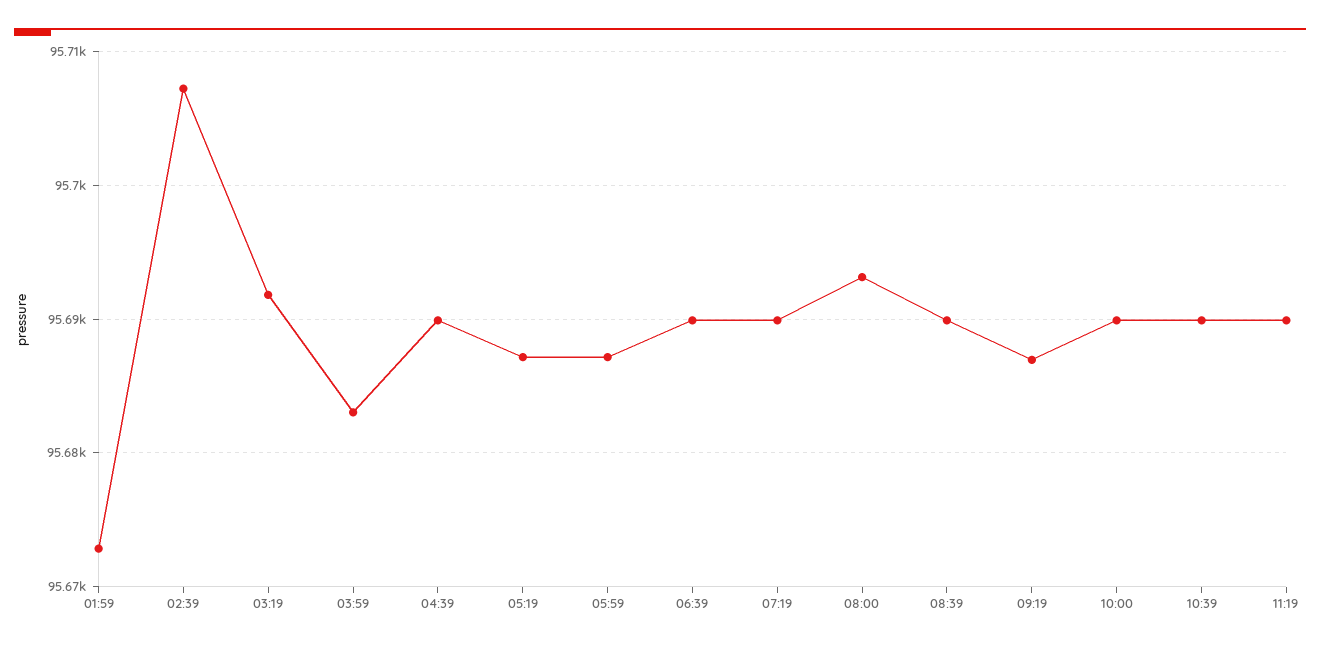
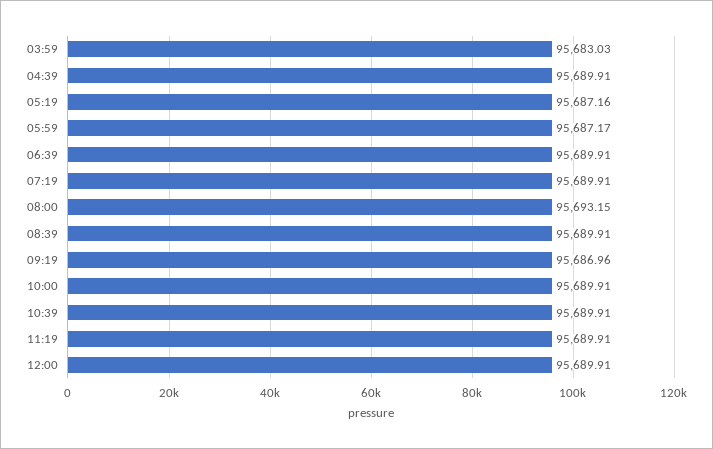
01:59: 95673 -> none
02:39: 95707 -> none
03:19: 95692 -> none
12:00: none -> 95689.91

